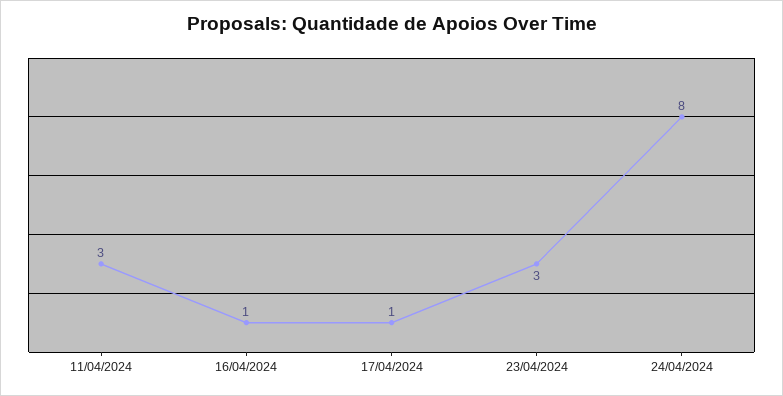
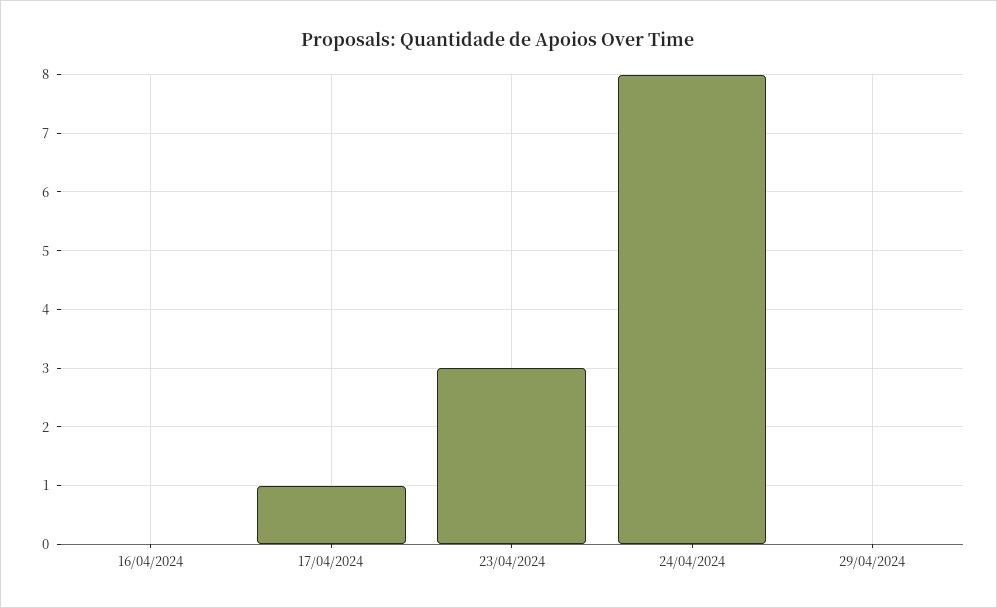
11/04/2024: 3 -> none
16/04/2024: 1 -> 0
29/04/2024: none -> 0

